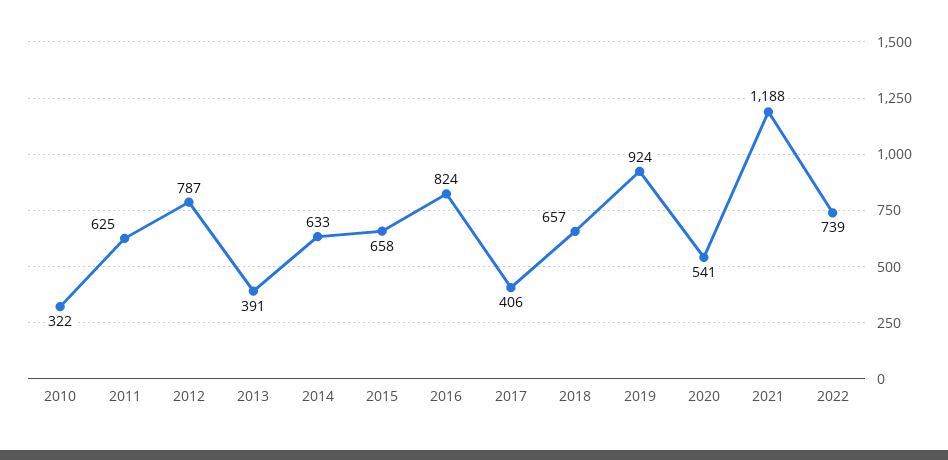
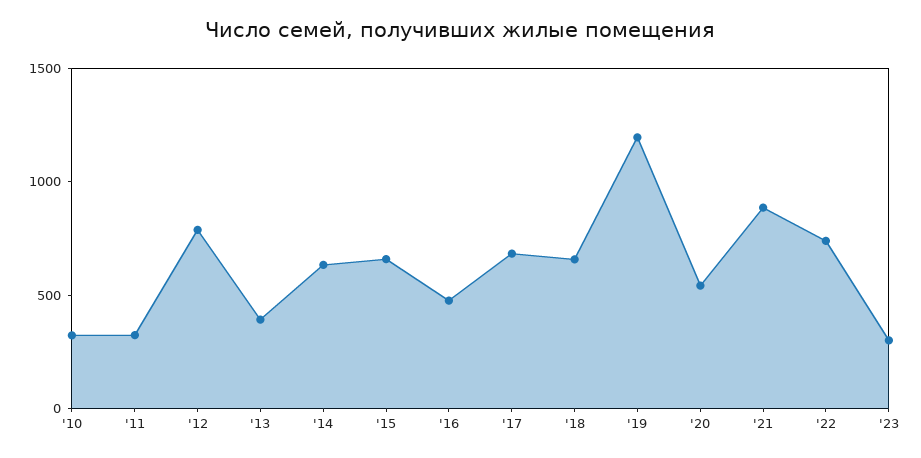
2011: 625 -> 300
2016: 824 -> 500
2017: 406 -> 700
2019: 924 -> 1200
2021: 1188 -> 900
'23: none -> 300

